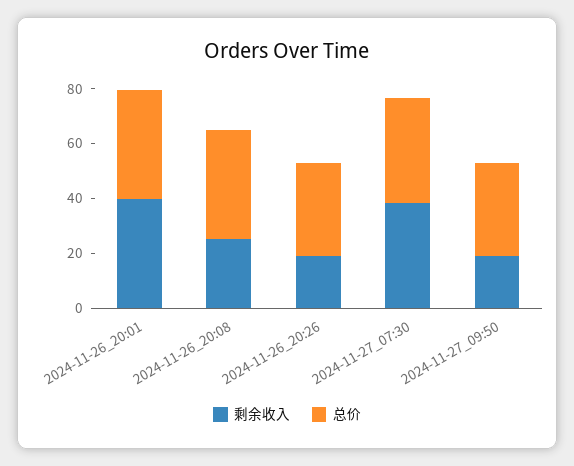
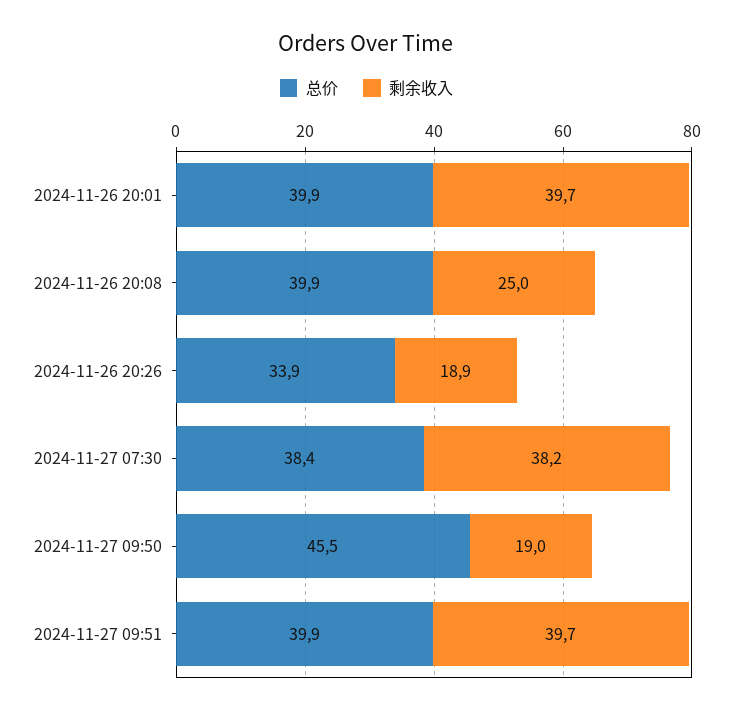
总价, 2024-11-27_09:50: 35 -> 45.5
总价, 2024-11-27 09:51: none -> 39.9
剩余收入, 2024-11-27 09:51: none -> 39.7

